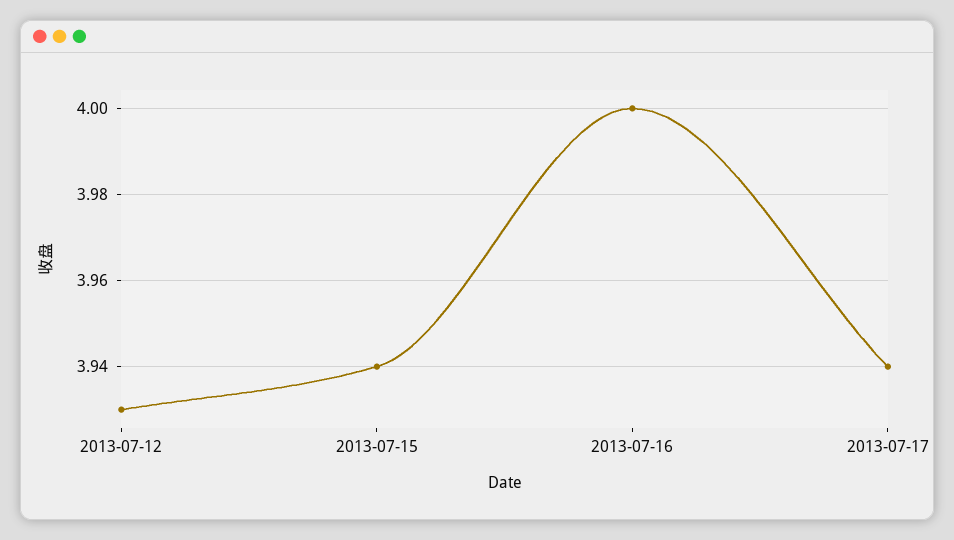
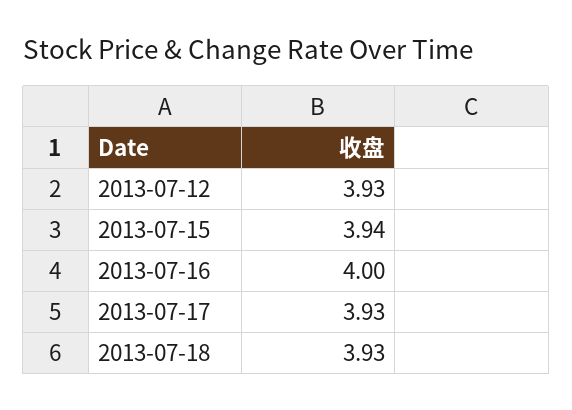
2013-07-17: 3.94 -> 3.93
2013-07-18: none -> 3.93

